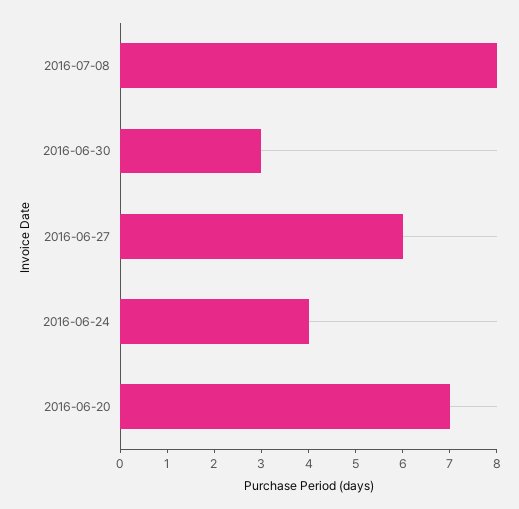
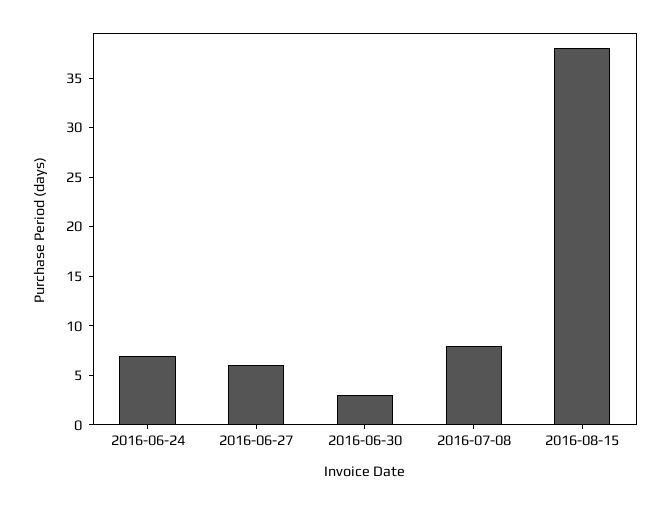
2016-06-24: 4 -> 7
2016-06-20: 7 -> none
2016-08-15: none -> 38

